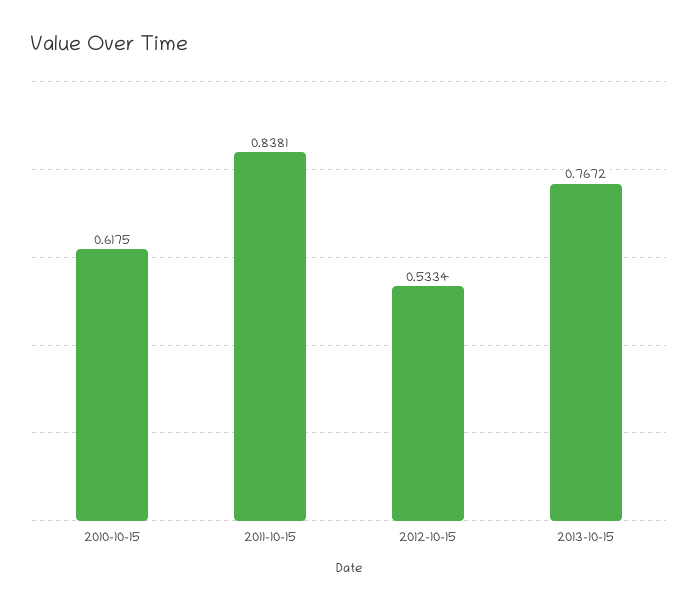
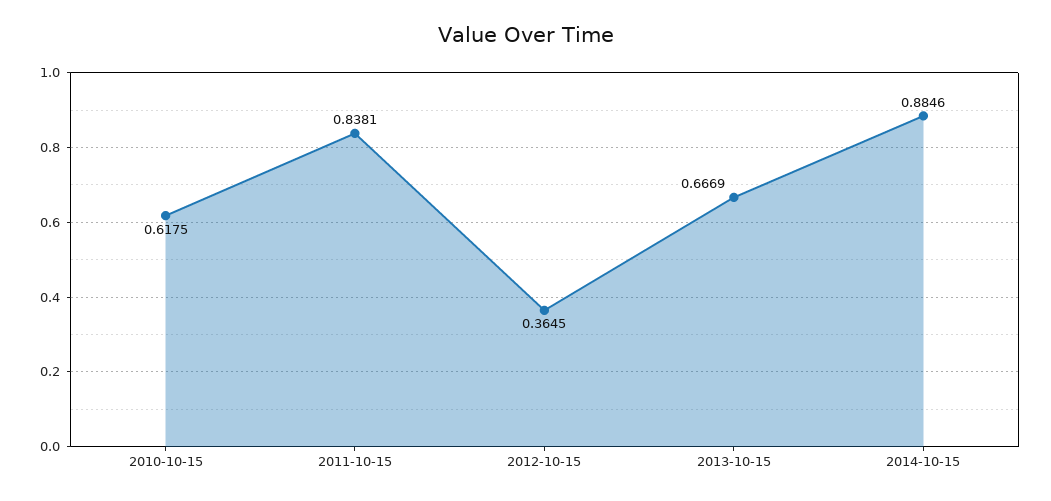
2012-10-15: 0.5334 -> 0.3645
2013-10-15: 0.7672 -> 0.6669
2014-10-15: none -> 0.8846

